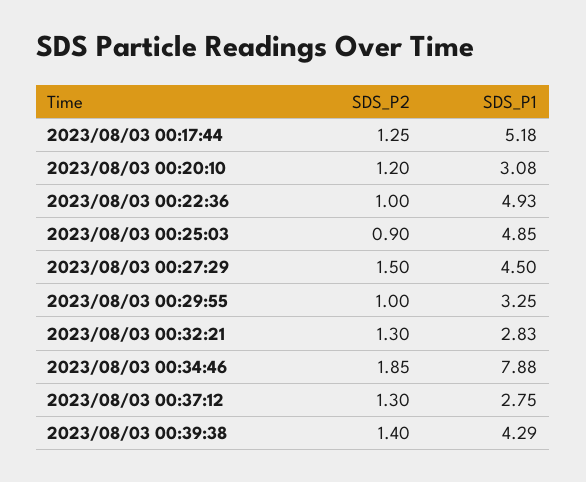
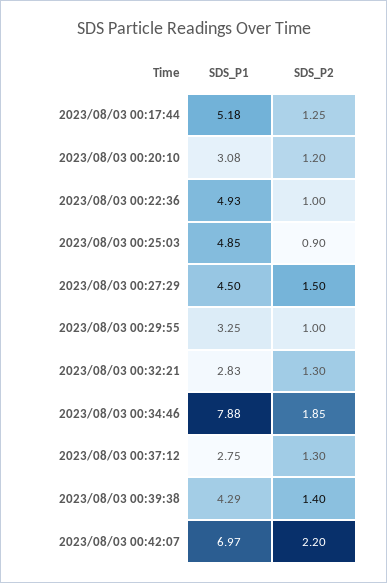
SDS_P1, 2023/08/03 00:42:07: none -> 6.97
SDS_P2, 2023/08/03 00:42:07: none -> 2.2

